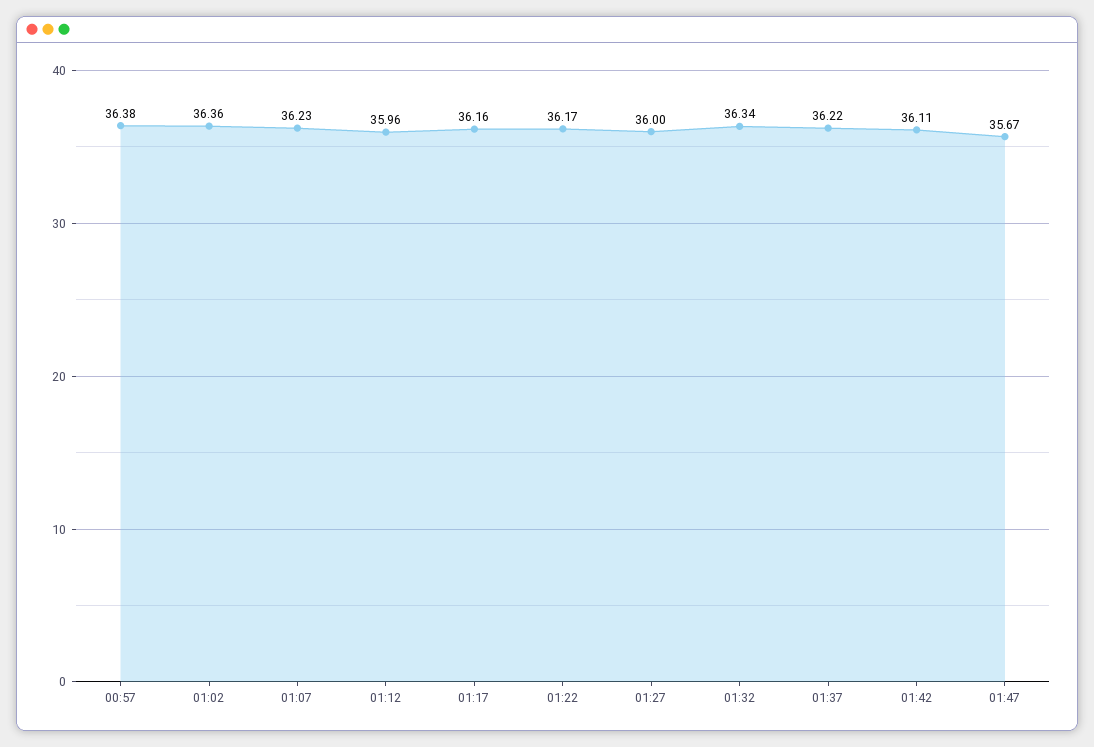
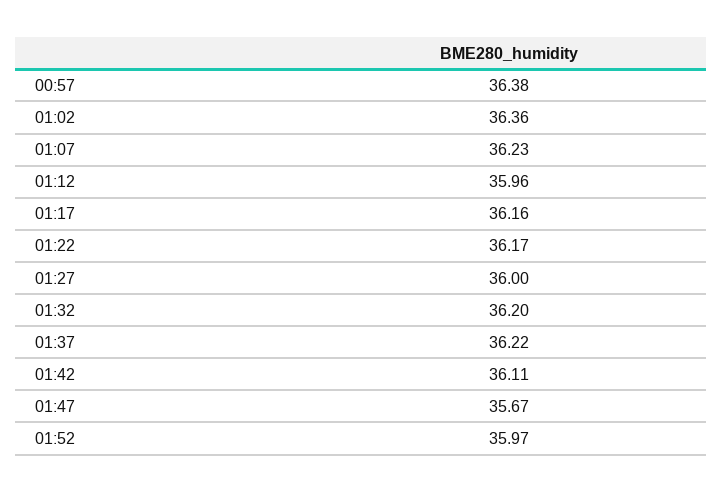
01:32: 36.34 -> 36.2
01:52: none -> 35.97

